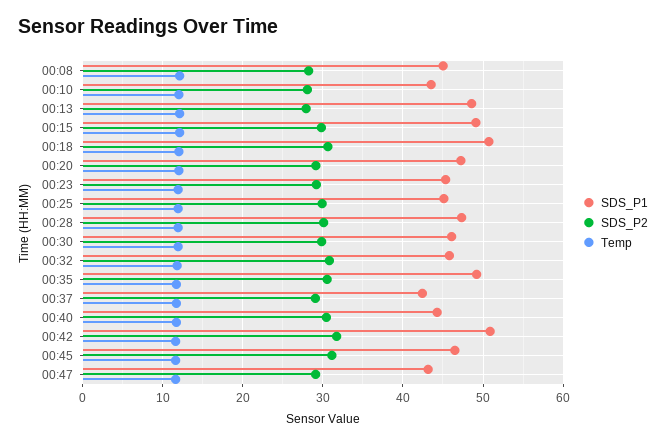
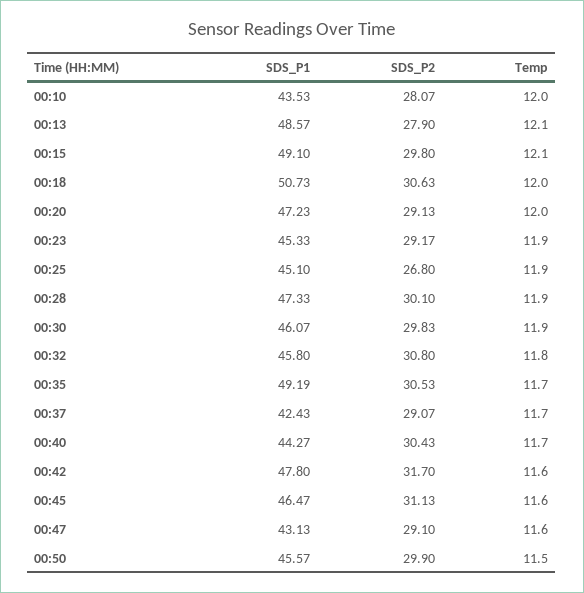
SDS_P1, 00:08: 45 -> none
SDS_P2, 00:08: 28 -> none
Temp, 00:08: 12 -> none
SDS_P2, 00:25: 30 -> 26.8
SDS_P1, 00:42: 51 -> 47.8
SDS_P1, 00:50: none -> 45.57
SDS_P2, 00:50: none -> 29.9
Temp, 00:50: none -> 11.5

